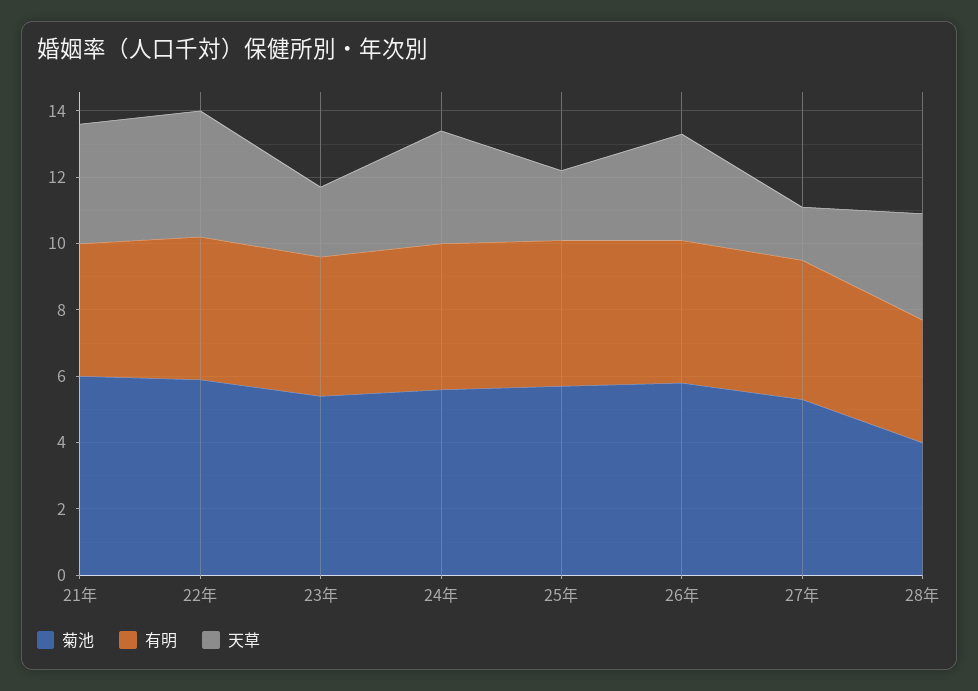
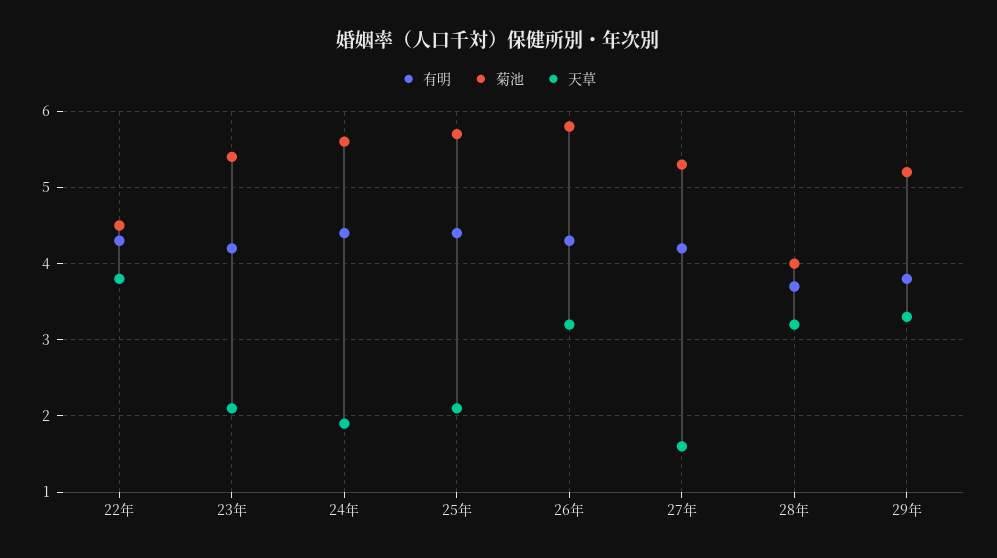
菊池, 21年: 6 -> none
有明, 21年: 4 -> none
天草, 21年: 3.5 -> none
菊池, 22年: 6 -> 4.5
天草, 24年: 3.5 -> 1.9
有明, 29年: none -> 3.8
菊池, 29年: none -> 5.2
天草, 29年: none -> 3.3

